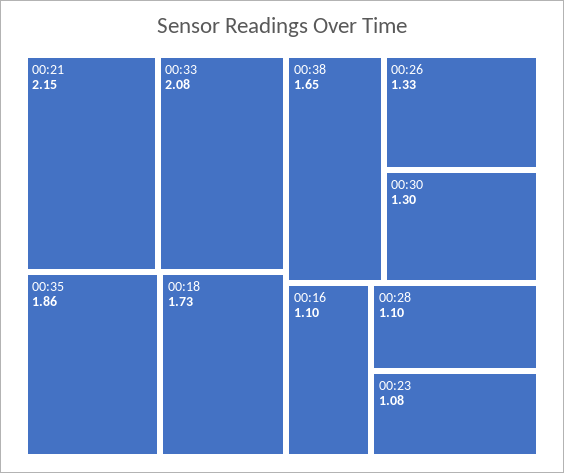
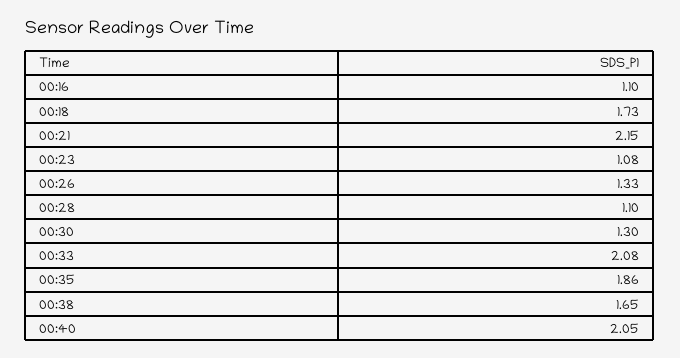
00:40: none -> 2.05

